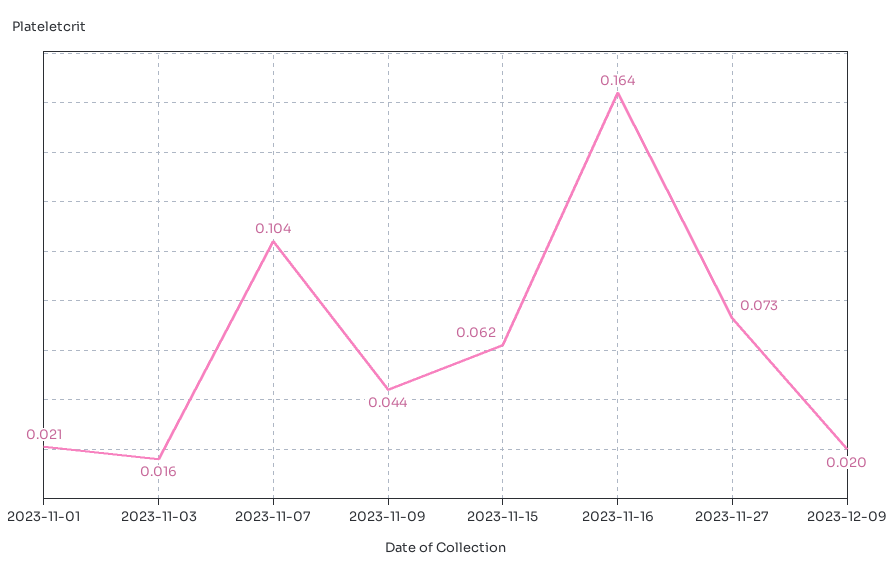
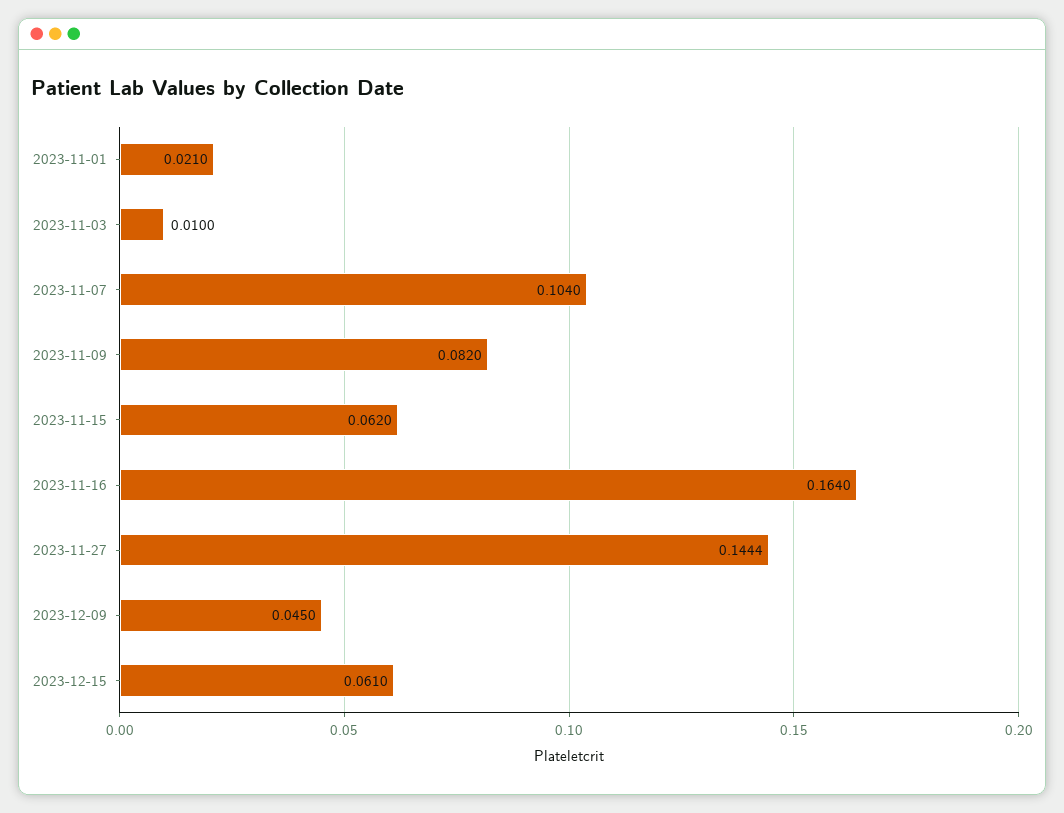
2023-11-03: 0.016 -> 0.01
2023-11-09: 0.044 -> 0.082
2023-11-27: 0.073 -> 0.1444
2023-12-09: 0.02 -> 0.045
2023-12-15: none -> 0.061

